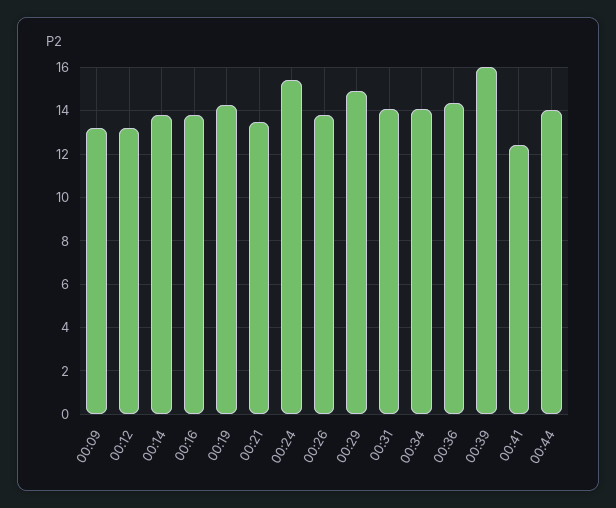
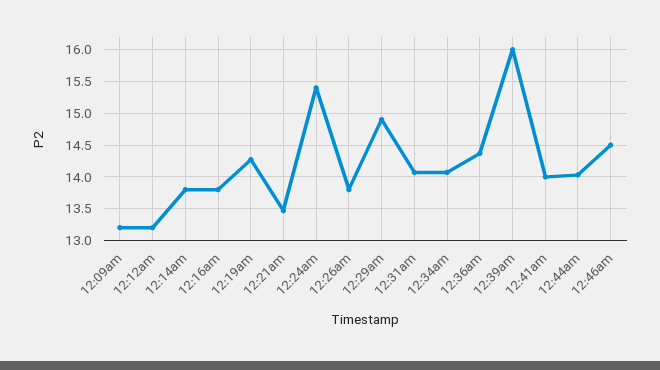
00:41: 12.5 -> 14
12:46am: none -> 14.5

